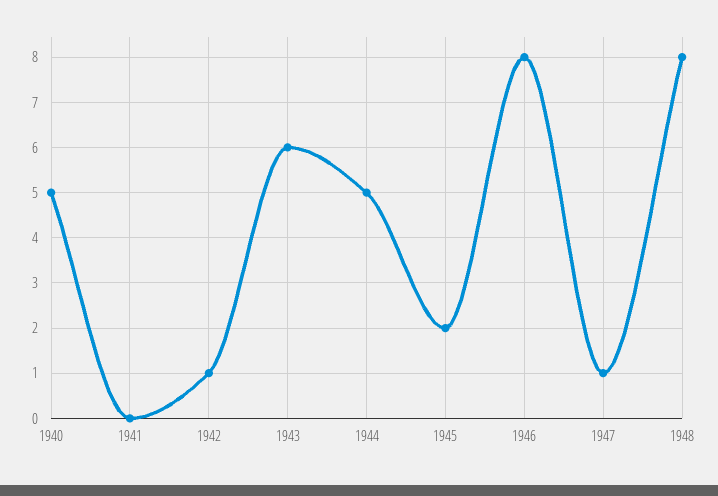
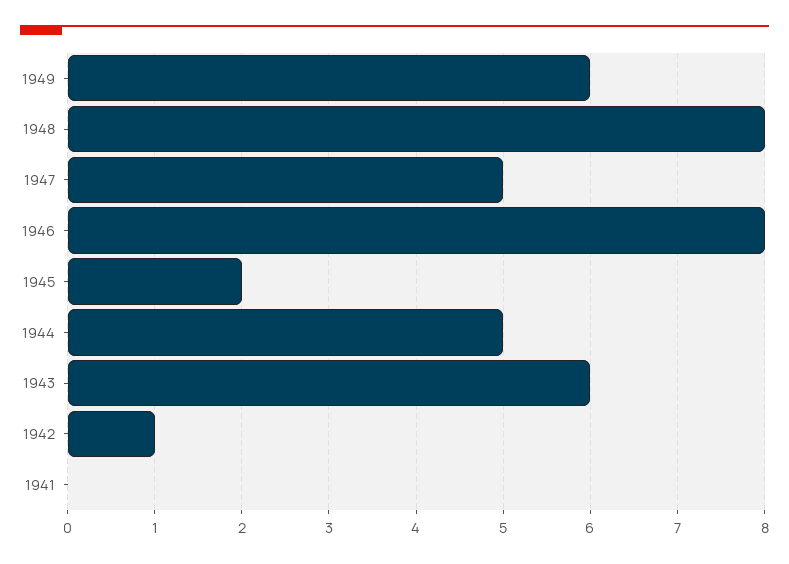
1940: 5 -> none
1947: 1 -> 5
1949: none -> 6

